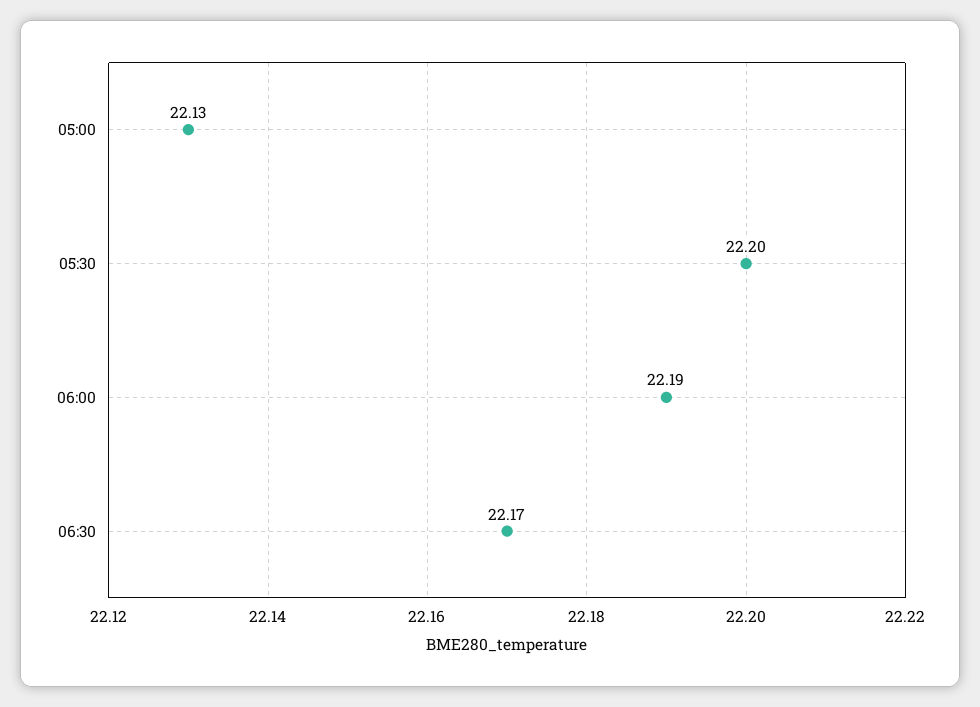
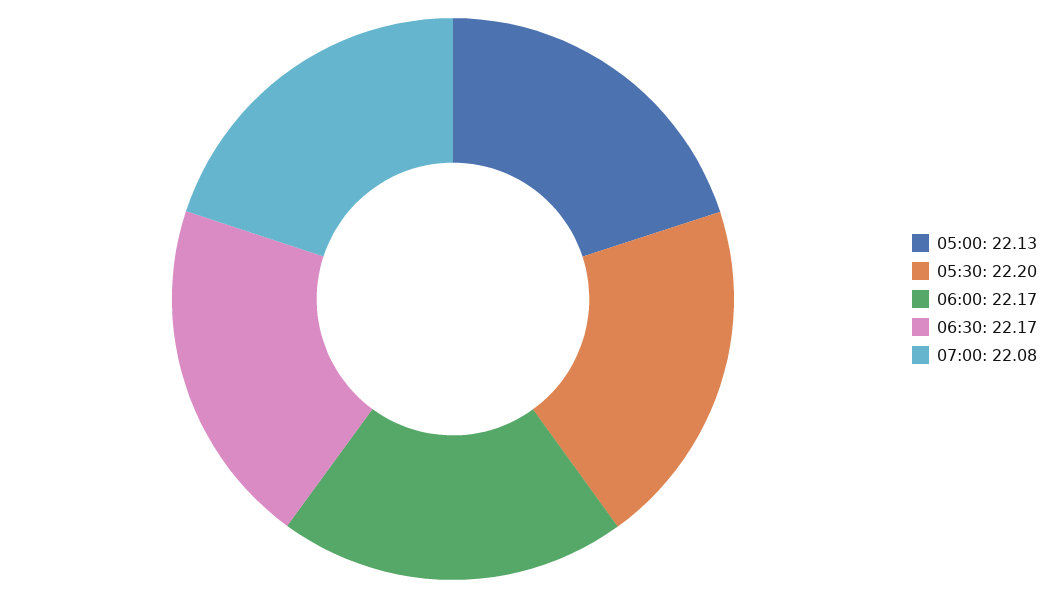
06:00: 22.19 -> 22.17
07:00: none -> 22.08

